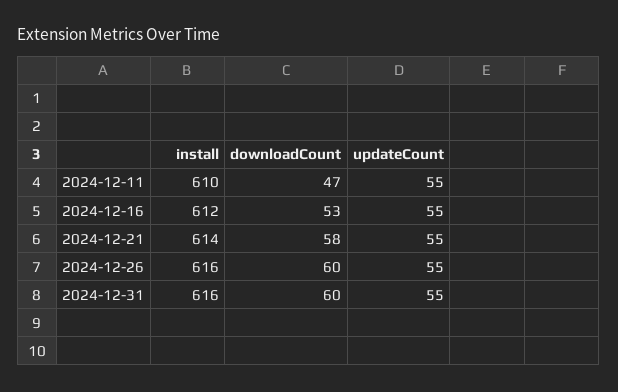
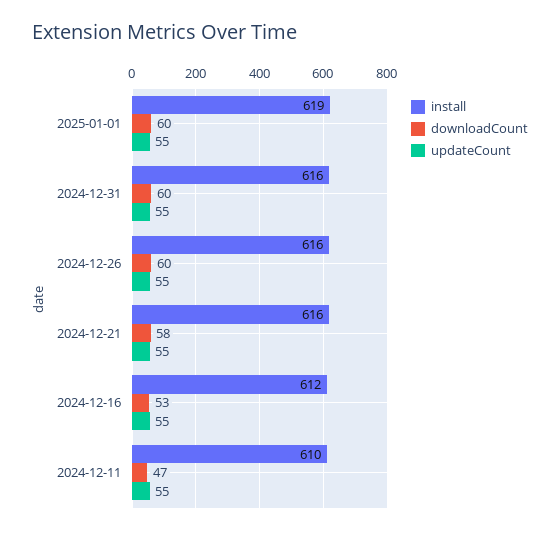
install, 2024-12-21: 614 -> 616
install, 2025-01-01: none -> 619
downloadCount, 2025-01-01: none -> 60
updateCount, 2025-01-01: none -> 55

